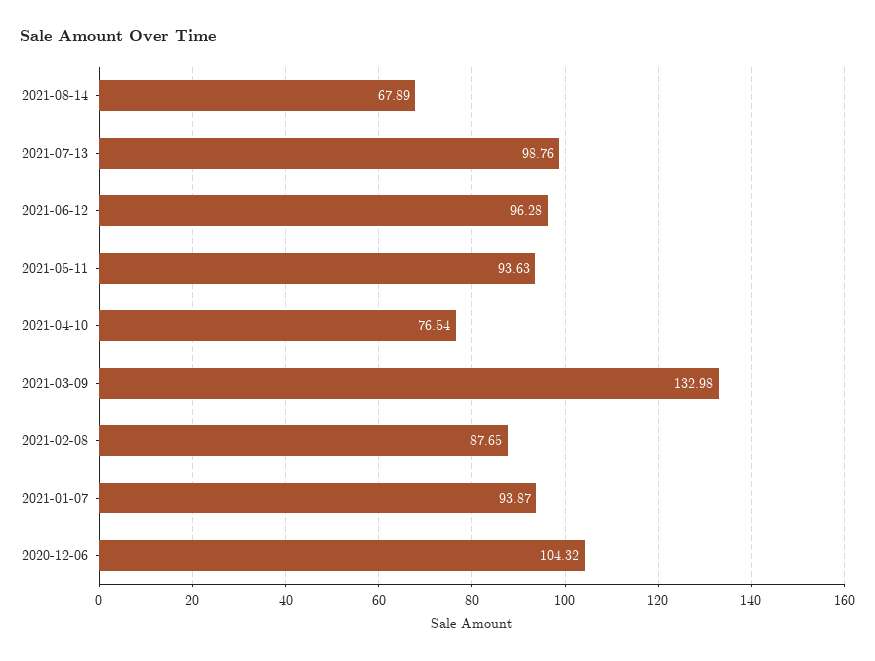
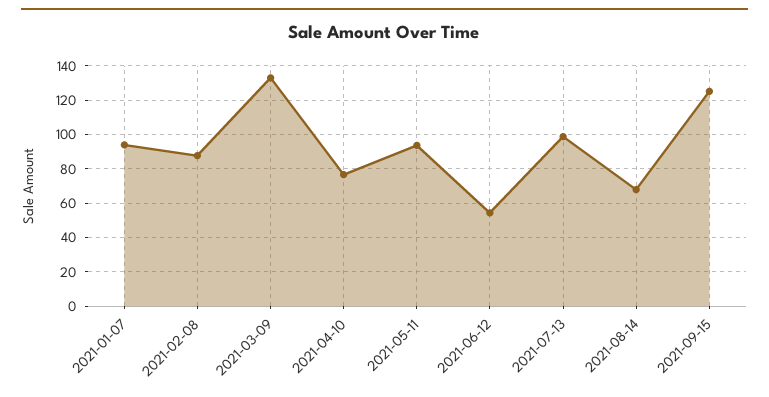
2021-06-12: 96.28 -> 55
2020-12-06: 104.32 -> none
2021-09-15: none -> 125

